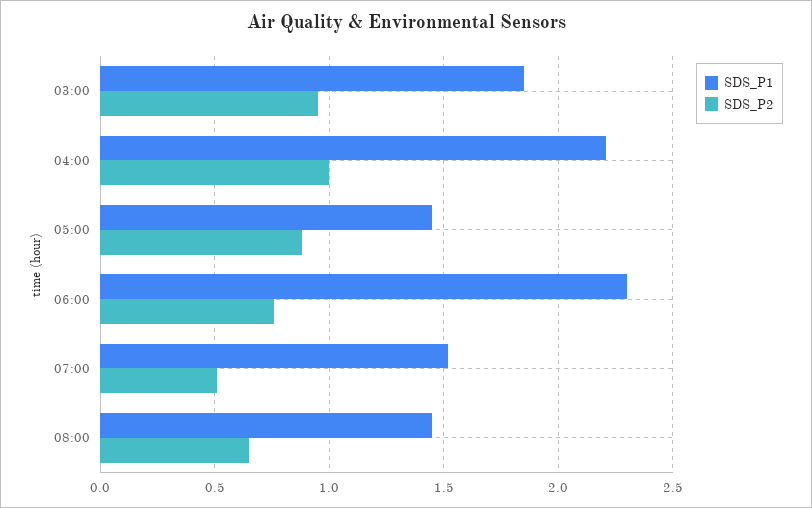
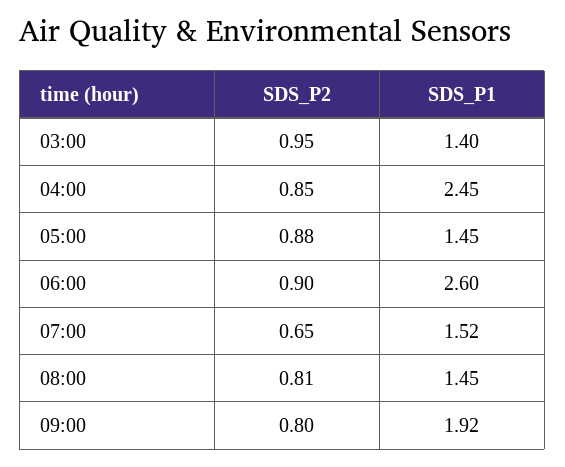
SDS_P1, 03:00: 1.85 -> 1.4
SDS_P1, 04:00: 2.2 -> 2.45
SDS_P2, 04:00: 1 -> 0.85
SDS_P1, 06:00: 2.3 -> 2.6
SDS_P2, 06:00: 0.75 -> 0.9
SDS_P2, 07:00: 0.5 -> 0.65
SDS_P2, 08:00: 0.65 -> 0.81
SDS_P2, 09:00: none -> 0.8
SDS_P1, 09:00: none -> 1.92

